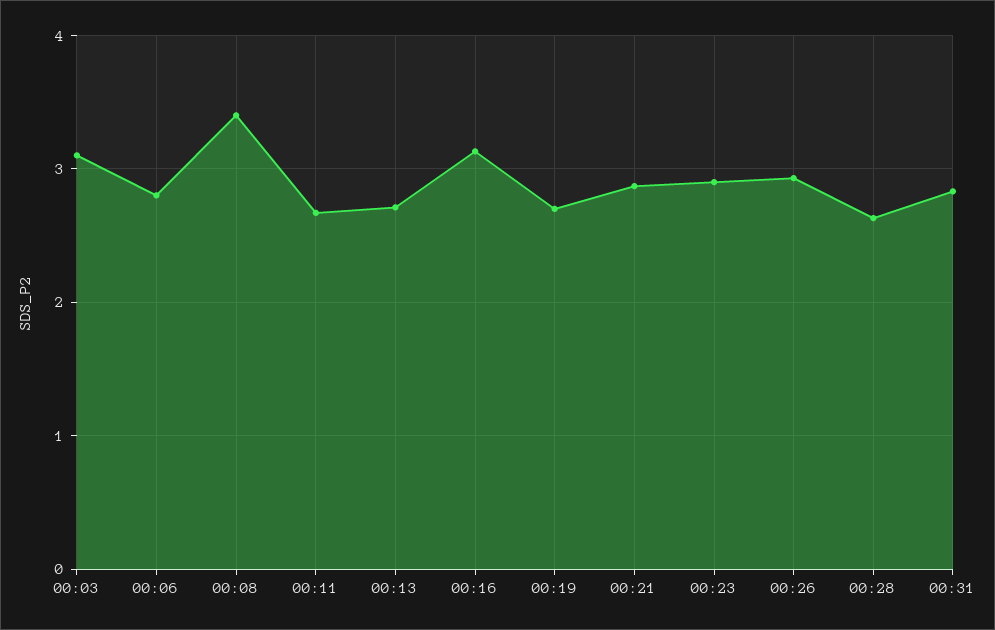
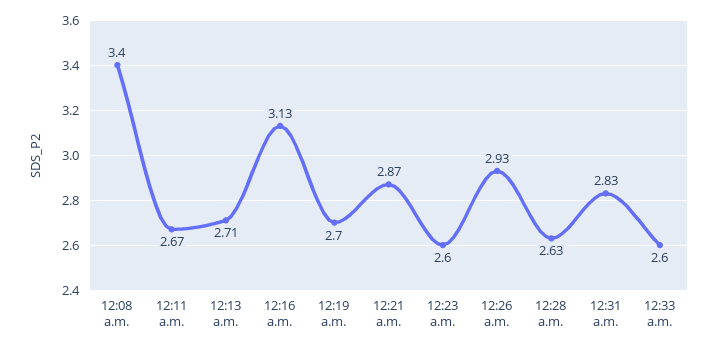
00:03: 3.1 -> none
00:06: 2.8 -> none
00:23: 2.9 -> 2.6
12:33 a.m.: none -> 2.6

